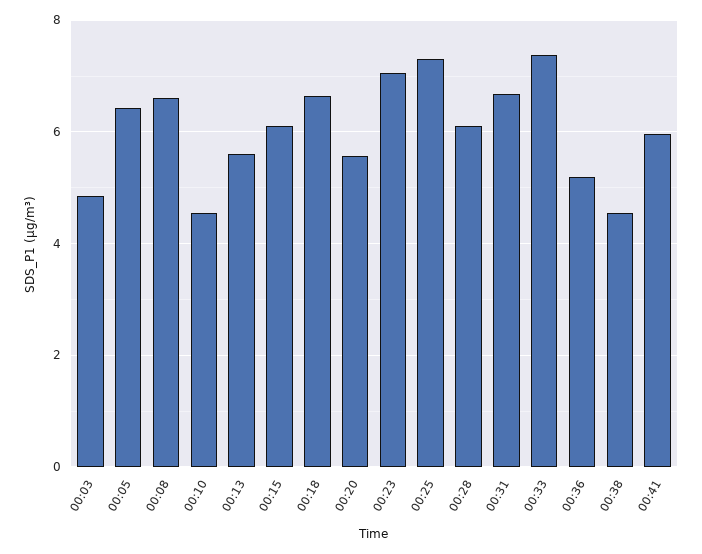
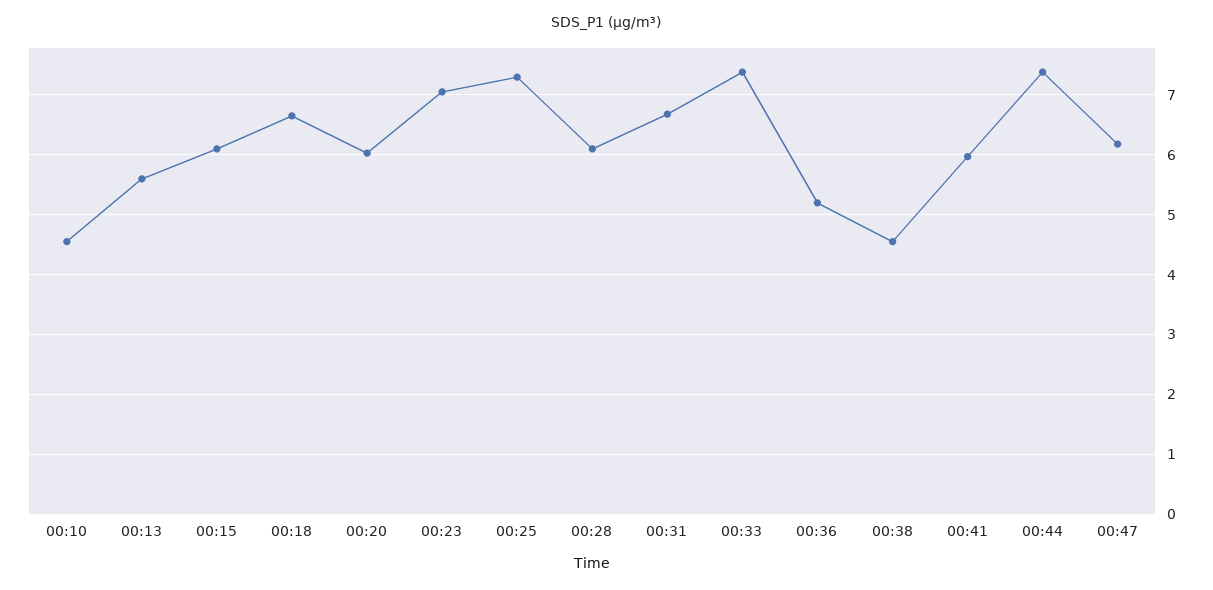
00:03: 4.8 -> none
00:05: 6.4 -> none
00:08: 6.6 -> none
00:20: 5.6 -> 6
00:44: none -> 7.4
00:47: none -> 6.2

